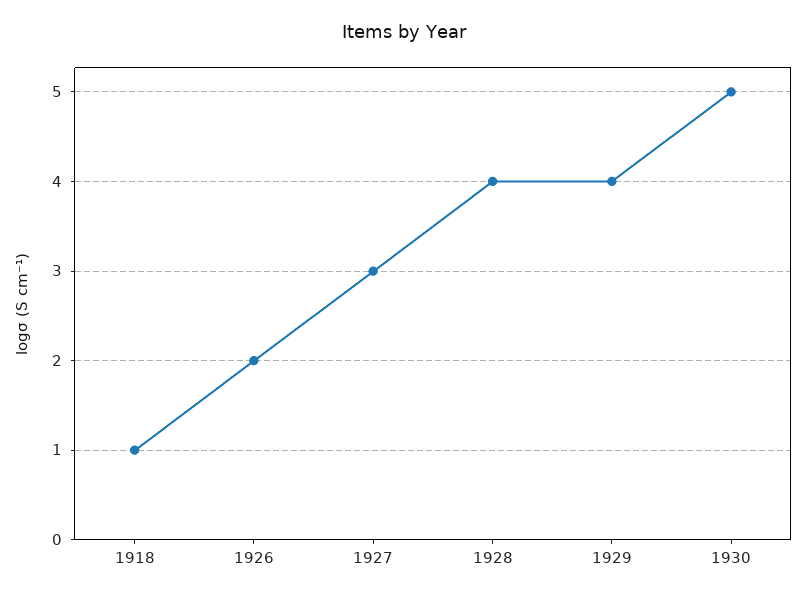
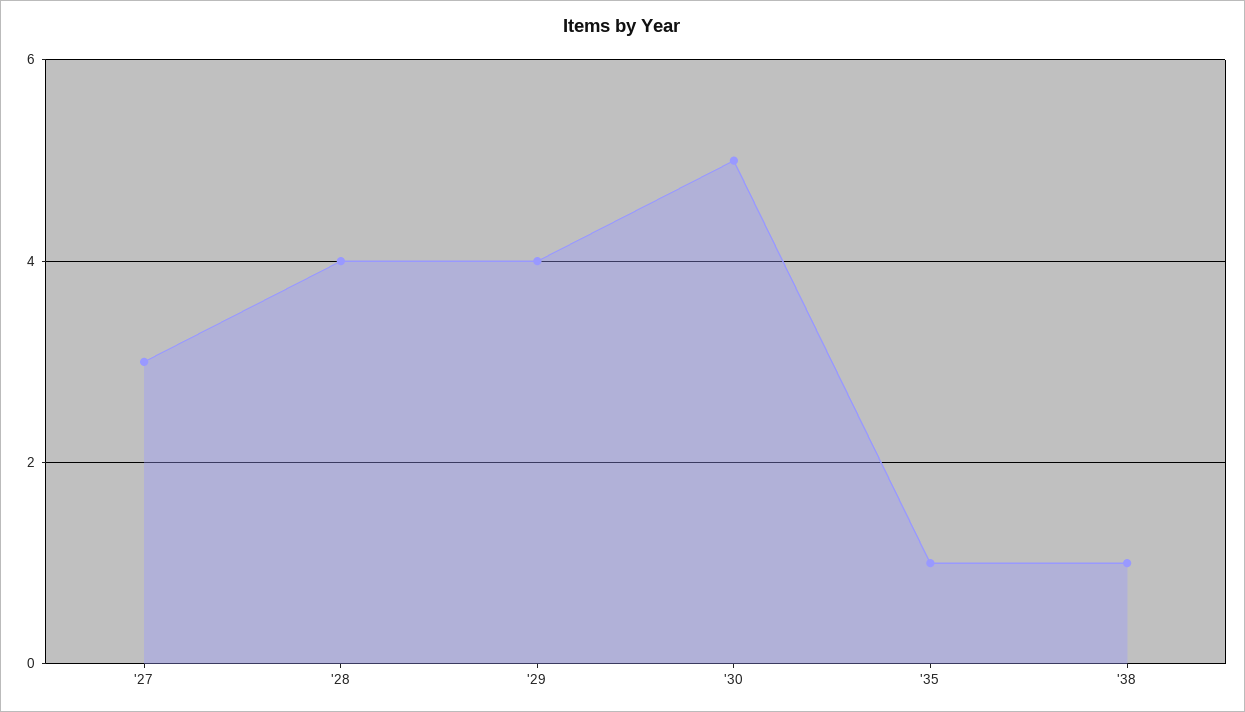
1918: 1 -> none
1926: 2 -> none
'35: none -> 1
'38: none -> 1

